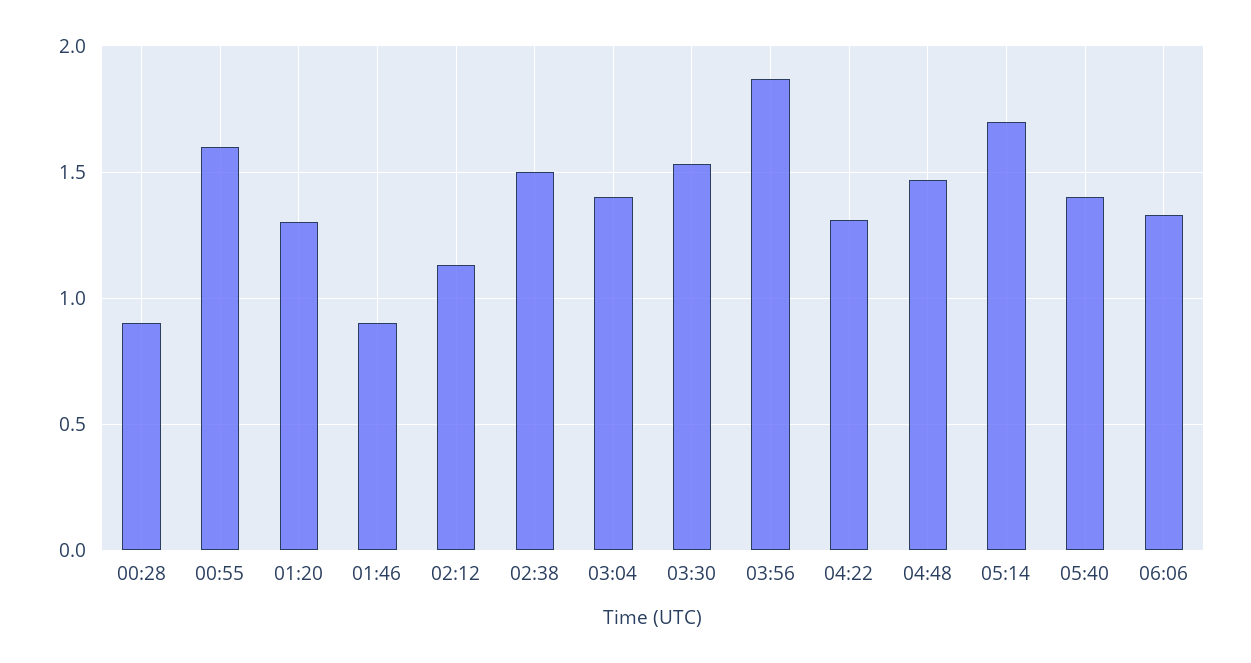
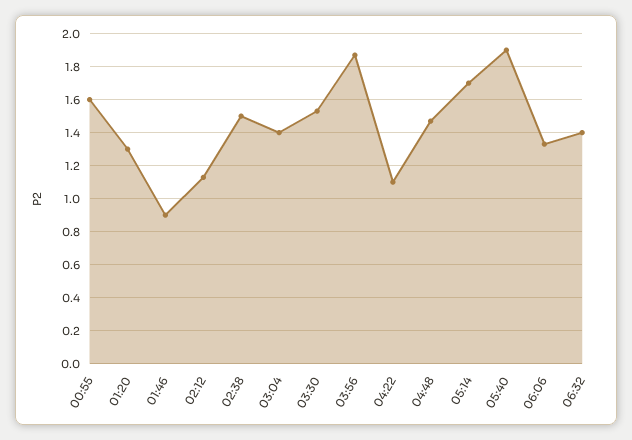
00:28: 0.9 -> none
04:22: 1.3 -> 1.1
05:40: 1.4 -> 1.9
06:32: none -> 1.4

